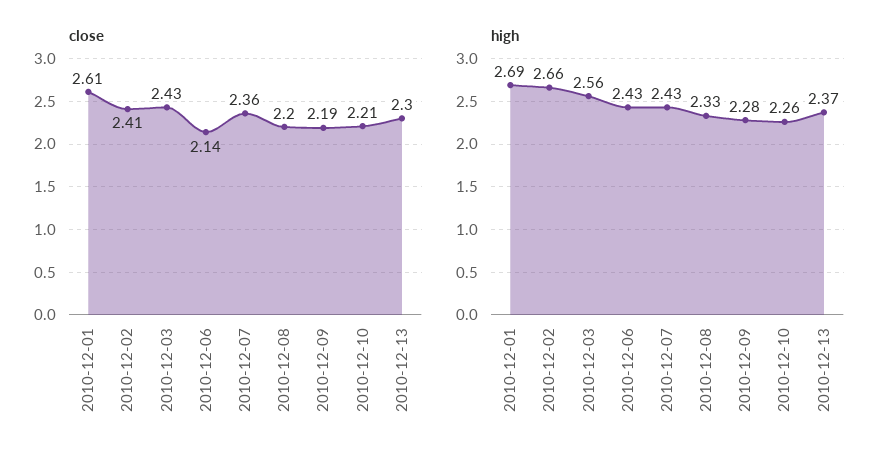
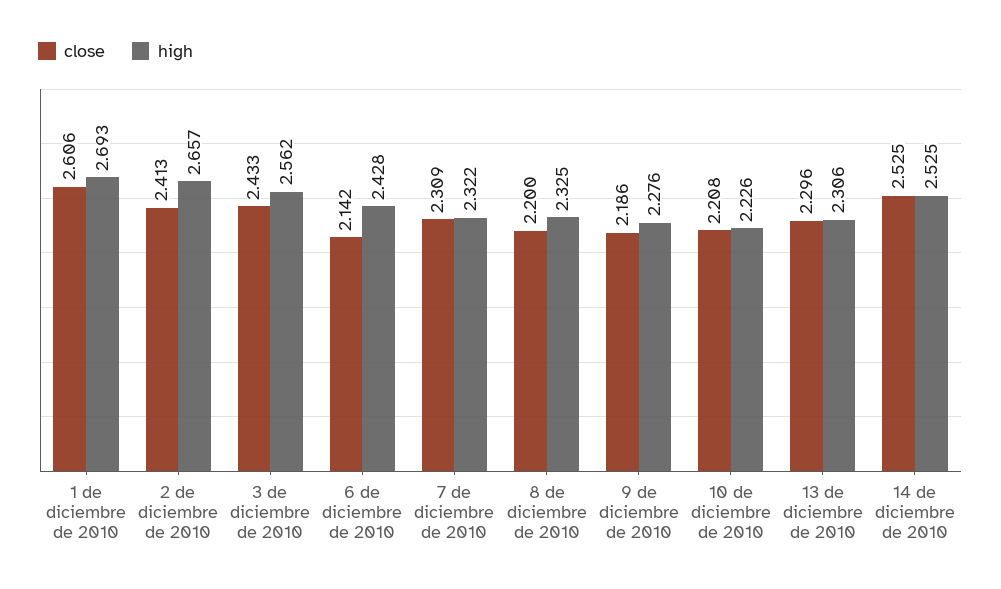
close, 2010-12-07: 2.36 -> 2.309
high, 2010-12-07: 2.43 -> 2.322
high, 2010-12-10: 2.26 -> 2.226
high, 2010-12-13: 2.37 -> 2.306
close, 14 de diciembre de 2010: none -> 2.525
high, 14 de diciembre de 2010: none -> 2.525

